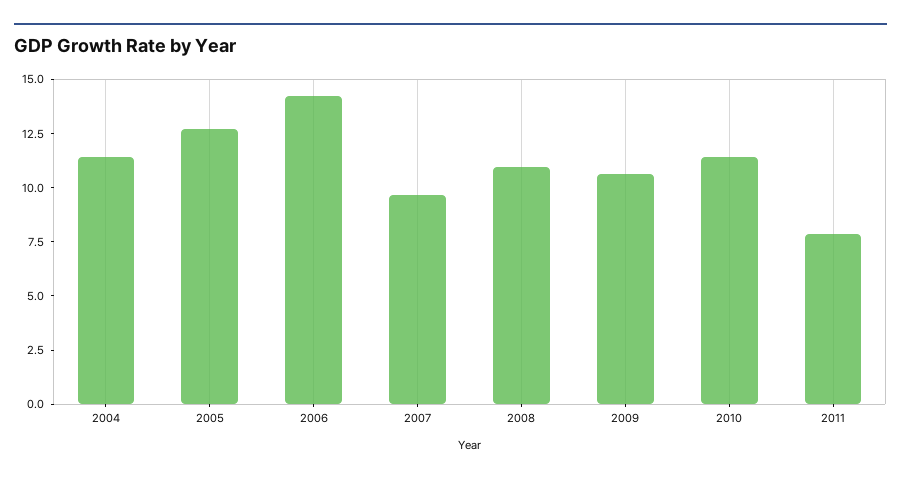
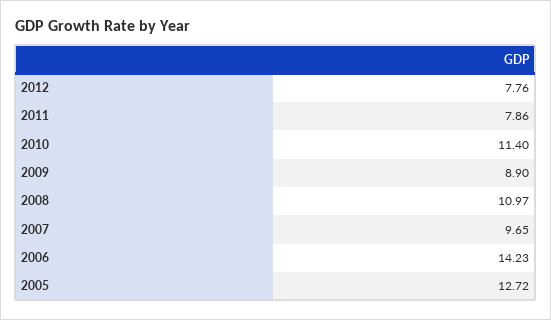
2004: 11.5 -> none
2009: 10.5 -> 8.9
2012: none -> 7.76

